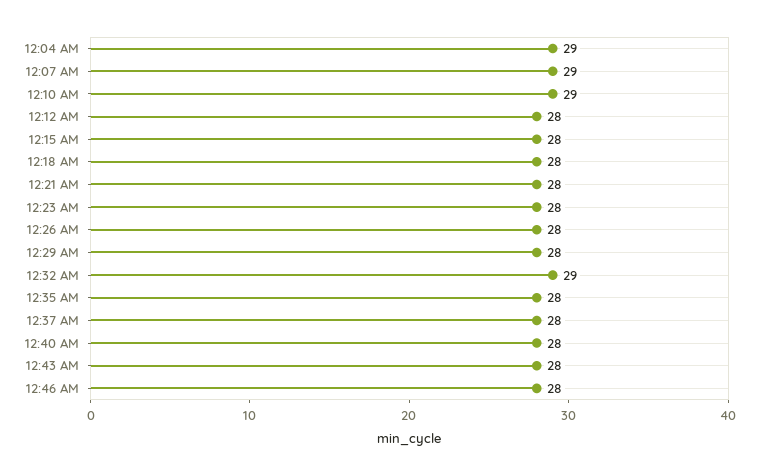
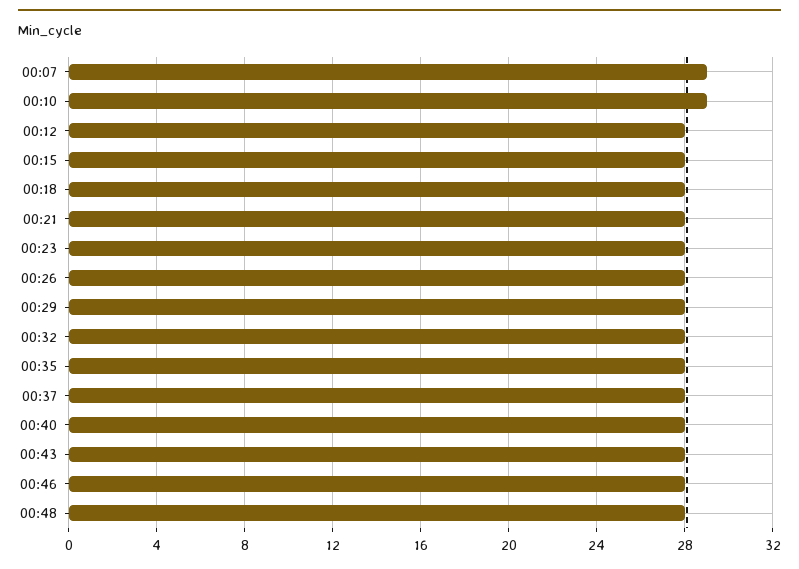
12:04 AM: 29 -> none
12:32 AM: 29 -> 28
00:48: none -> 28

